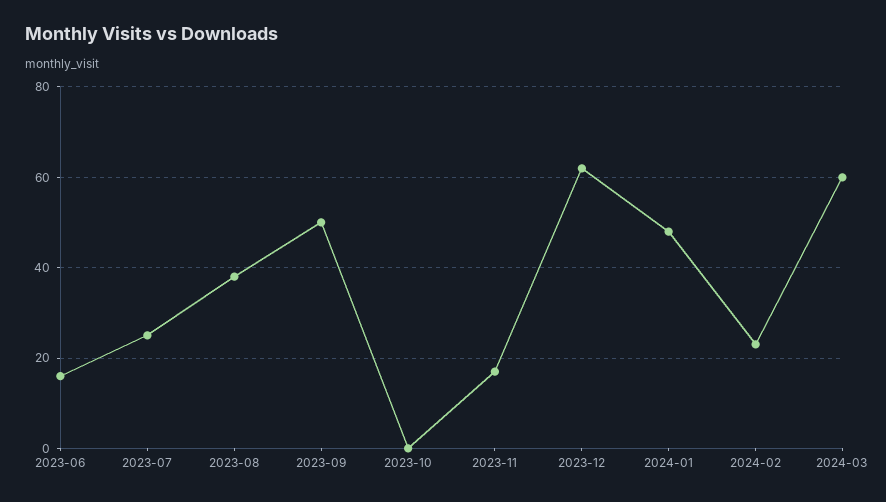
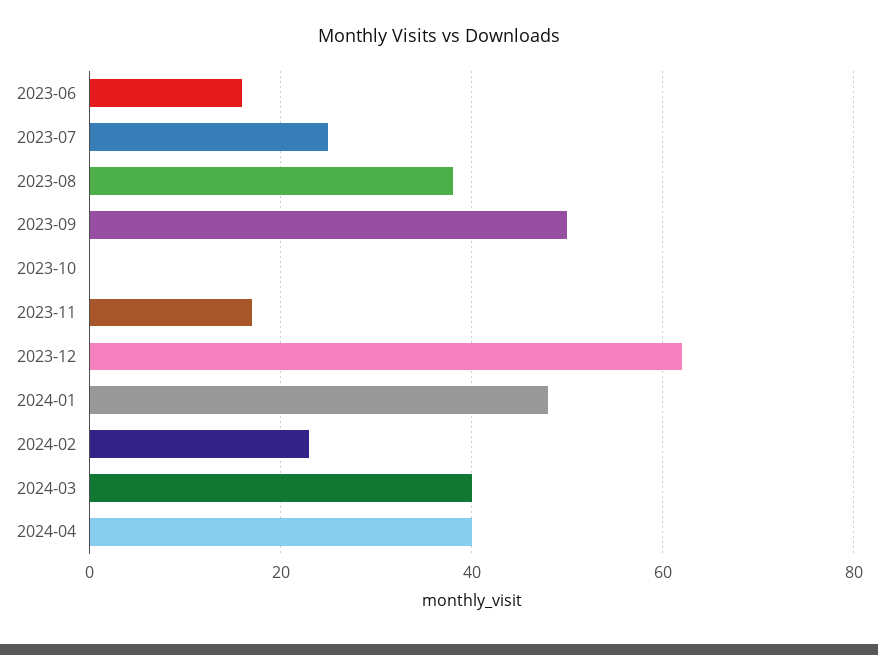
2024-03: 60 -> 40
2024-04: none -> 40

